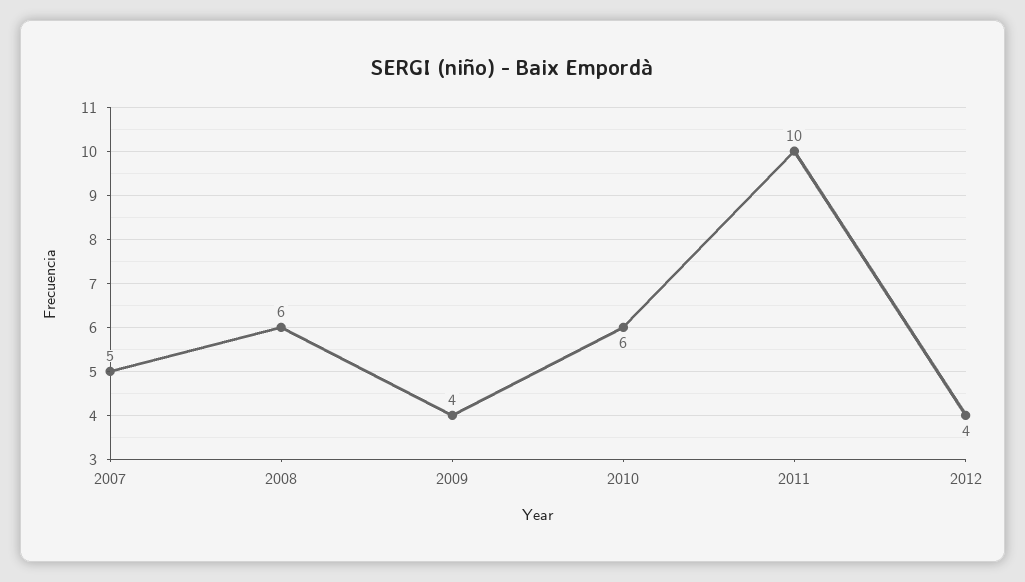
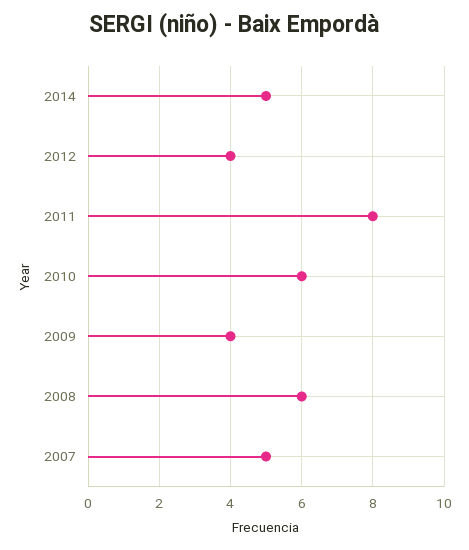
2011: 10 -> 8
2014: none -> 5

